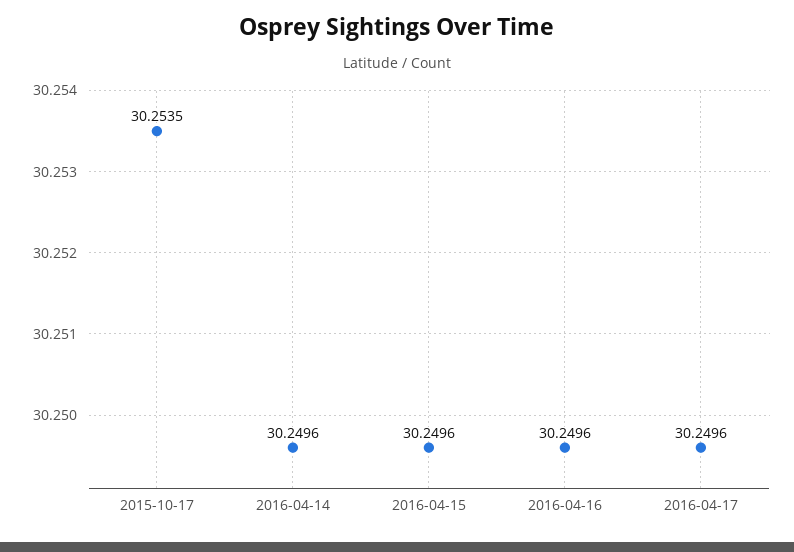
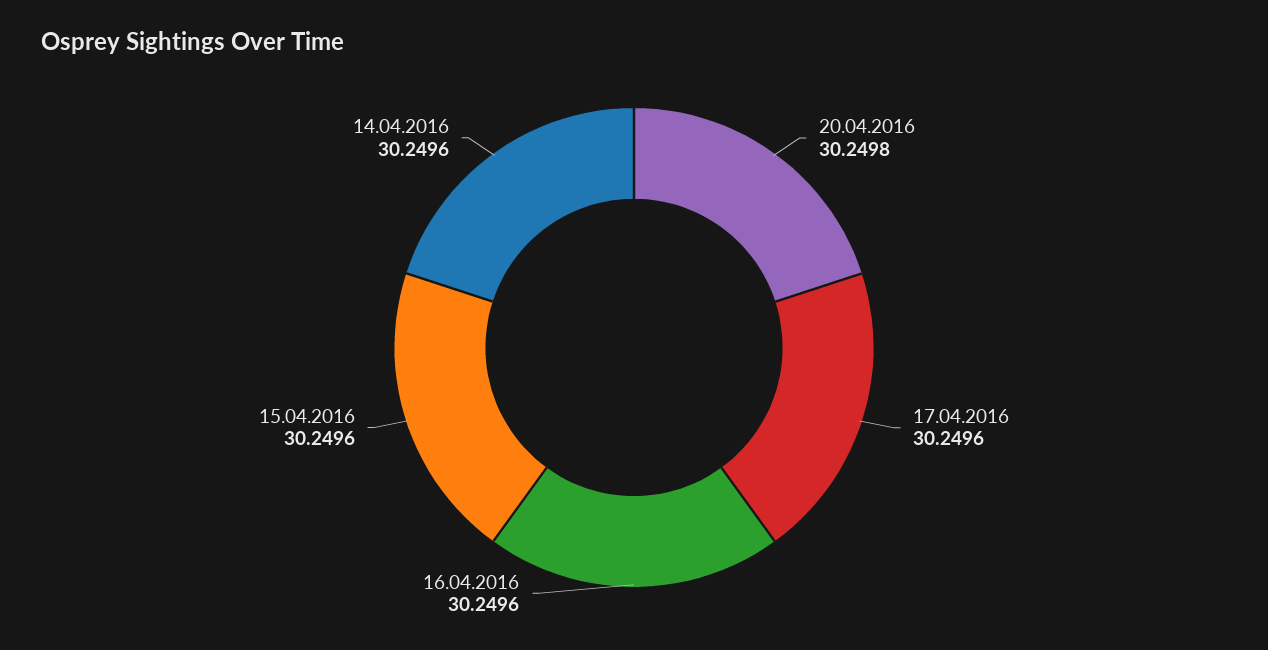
2015-10-17: 30.2535 -> none
20.04.2016: none -> 30.2498

